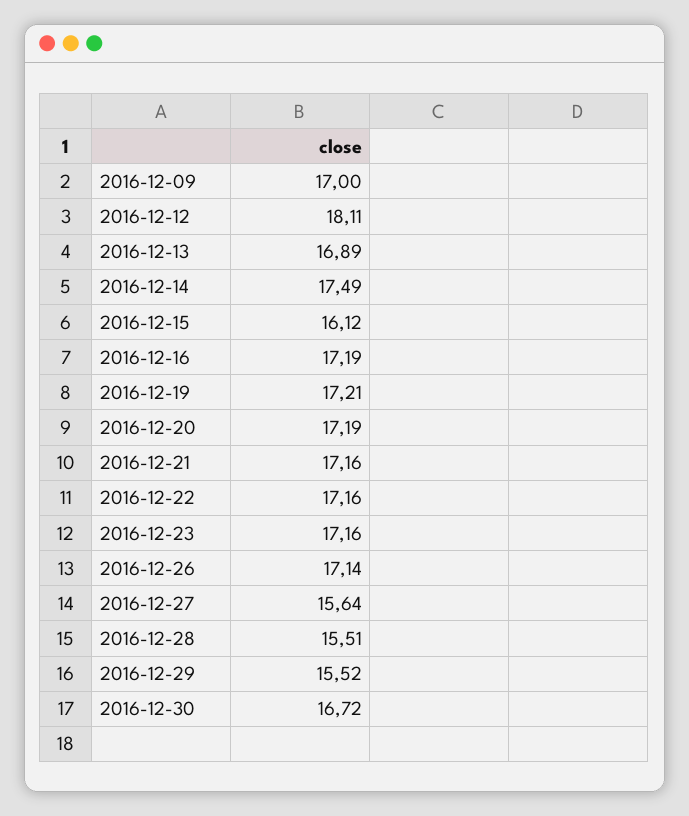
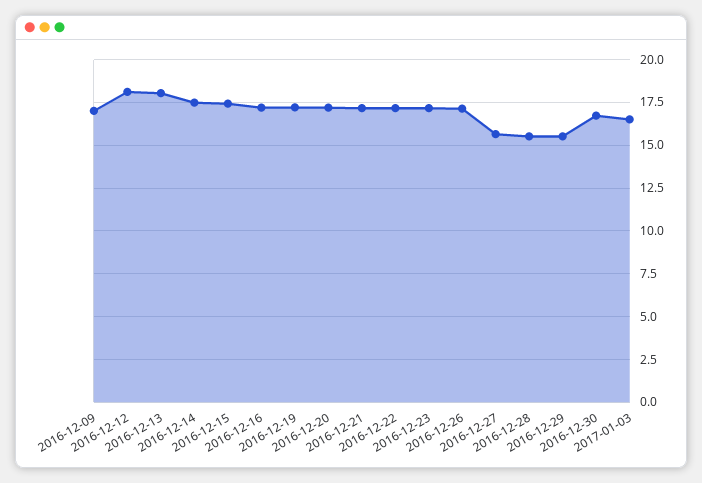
2016-12-13: 16.89 -> 18
2016-12-15: 16.12 -> 17.5
2017-01-03: none -> 16.5

